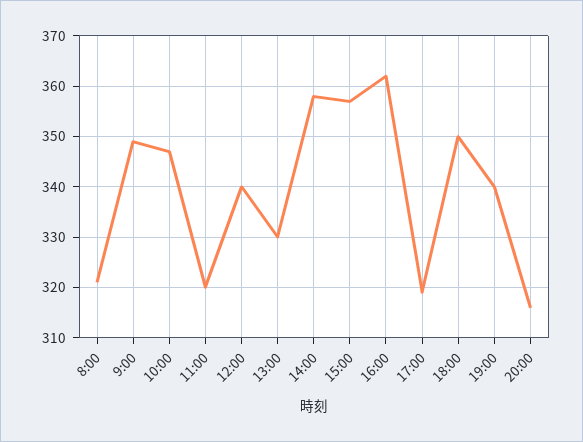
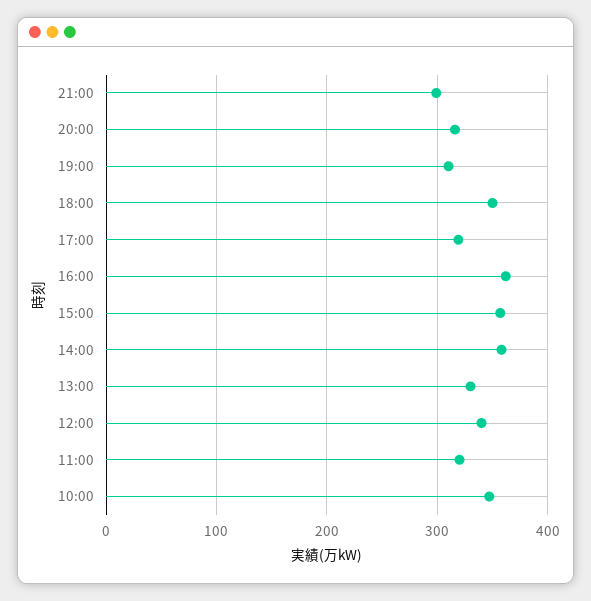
8:00: 320 -> none
9:00: 350 -> none
19:00: 340 -> 310
21:00: none -> 300

